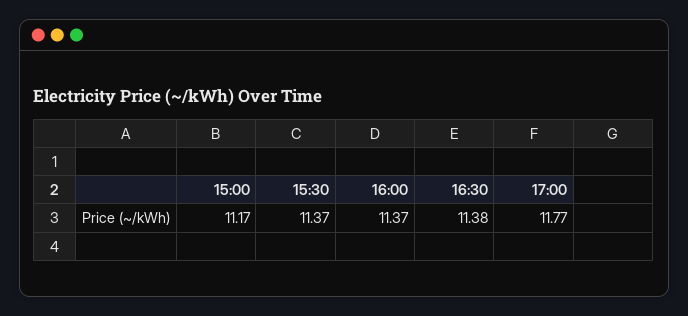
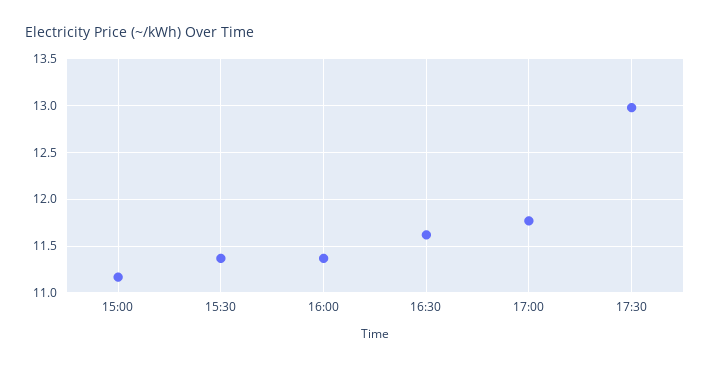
16:30: 11.38 -> 11.6
17:30: none -> 13

